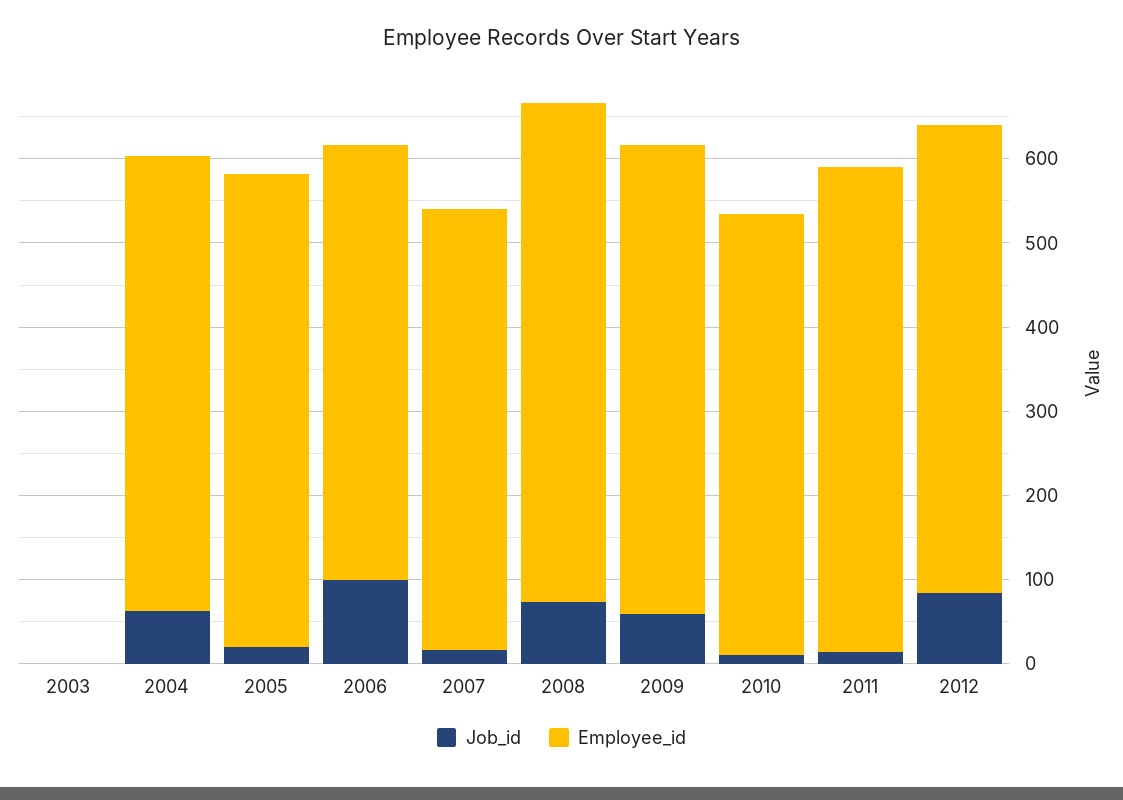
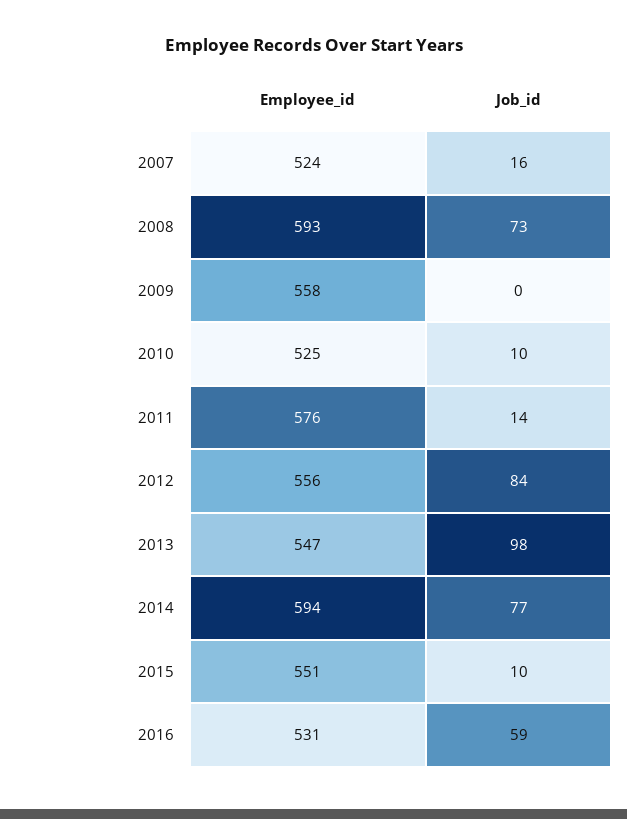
Job_id, 2003: 0 -> none
Employee_id, 2003: 0 -> none
Job_id, 2004: 60 -> none
Employee_id, 2004: 540 -> none
Job_id, 2005: 20 -> none
Employee_id, 2005: 560 -> none
Job_id, 2006: 100 -> none
Employee_id, 2006: 520 -> none
Job_id, 2009: 60 -> 0
Employee_id, 2013: none -> 547
Job_id, 2013: none -> 98
Employee_id, 2014: none -> 594
Job_id, 2014: none -> 77
Employee_id, 2015: none -> 551
Job_id, 2015: none -> 10
Employee_id, 2016: none -> 531
Job_id, 2016: none -> 59

